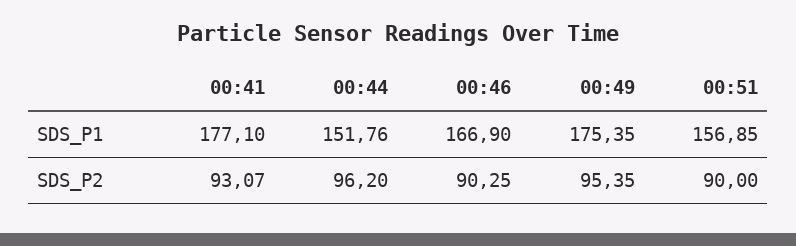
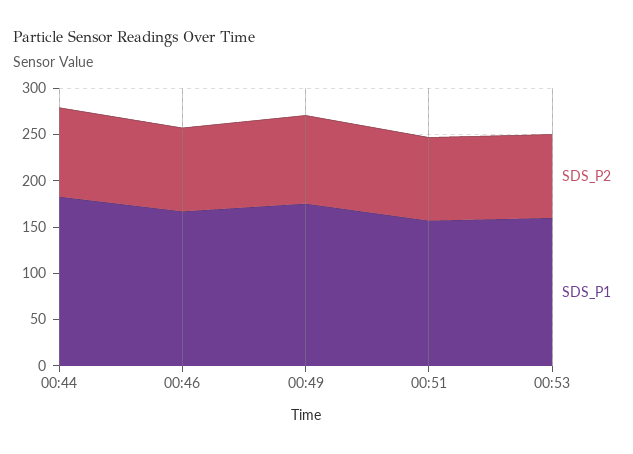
SDS_P1, 00:41: 177.1 -> none
SDS_P1, 00:44: 151.76 -> 180
SDS_P2, 00:41: 93.07 -> none
SDS_P2, 00:53: none -> 90
SDS_P1, 00:53: none -> 160

